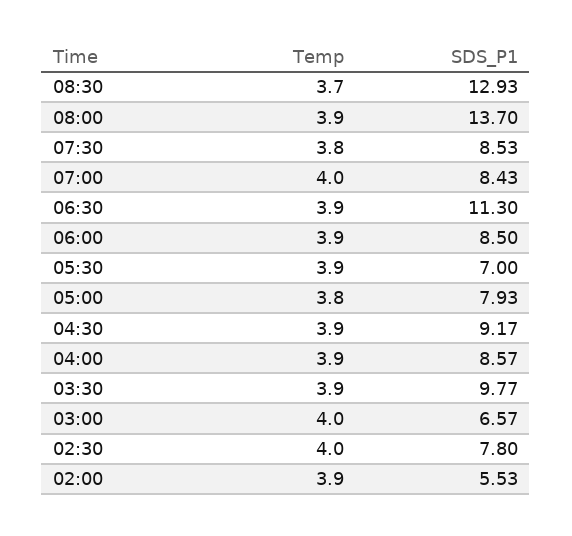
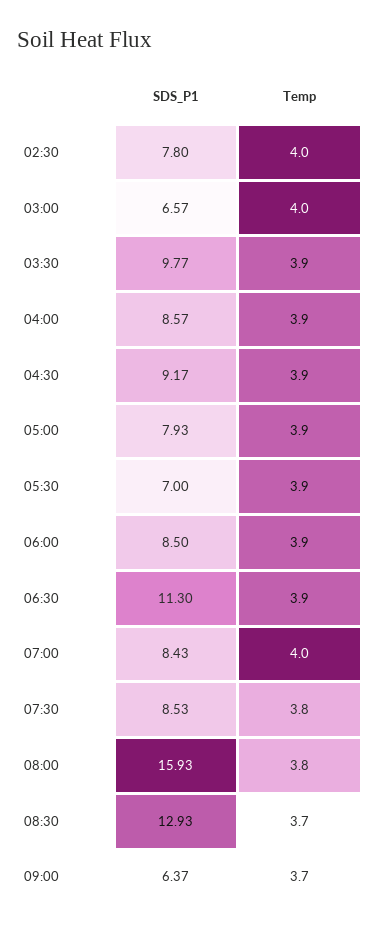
Temp, 08:00: 3.9 -> 3.8
SDS_P1, 08:00: 13.7 -> 15.93
Temp, 05:00: 3.8 -> 3.9
Temp, 02:00: 3.9 -> none
SDS_P1, 02:00: 5.53 -> none
SDS_P1, 09:00: none -> 6.37
Temp, 09:00: none -> 3.7

